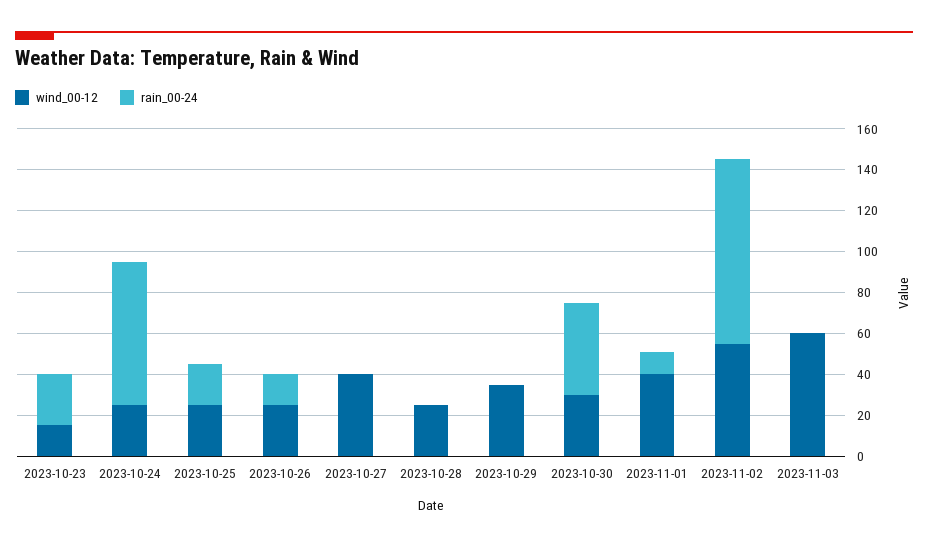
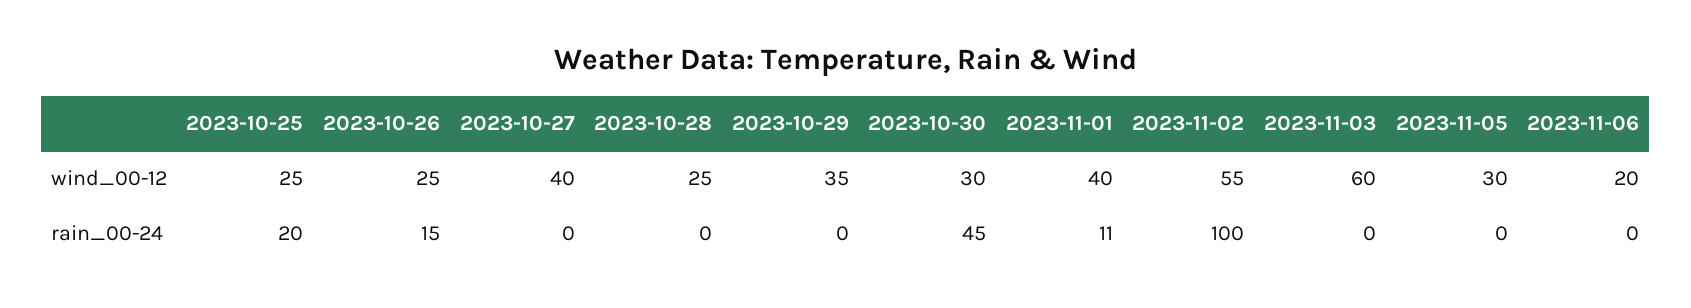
wind_00-12, 2023-10-23: 15 -> none
rain_00-24, 2023-10-23: 25 -> none
wind_00-12, 2023-10-24: 25 -> none
rain_00-24, 2023-10-24: 70 -> none
rain_00-24, 2023-11-02: 90 -> 100
wind_00-12, 2023-11-05: none -> 30
wind_00-12, 2023-11-06: none -> 20
rain_00-24, 2023-11-05: none -> 0
rain_00-24, 2023-11-06: none -> 0

